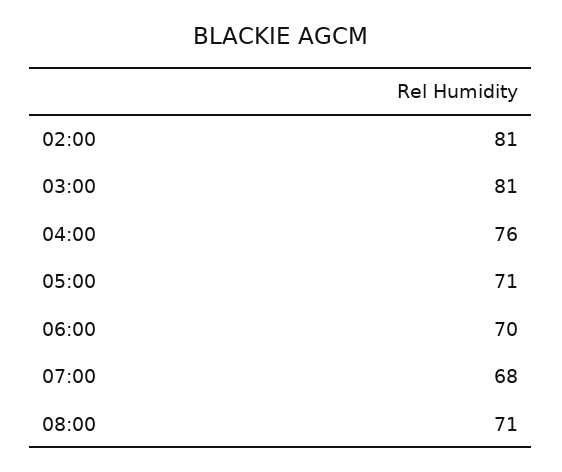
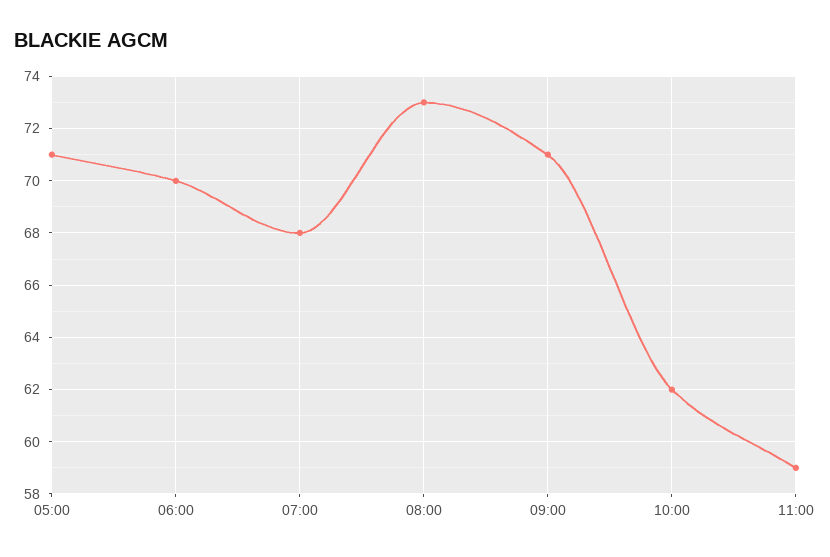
02:00: 81 -> none
03:00: 81 -> none
04:00: 76 -> none
08:00: 71 -> 73
09:00: none -> 71
10:00: none -> 62
11:00: none -> 59

